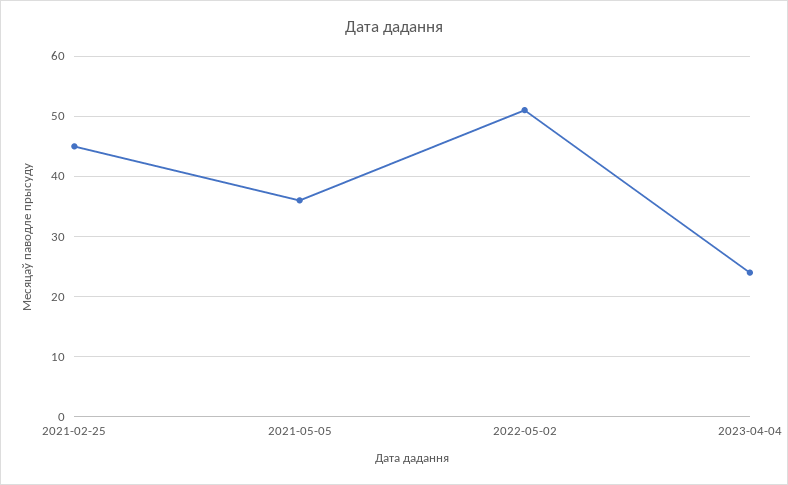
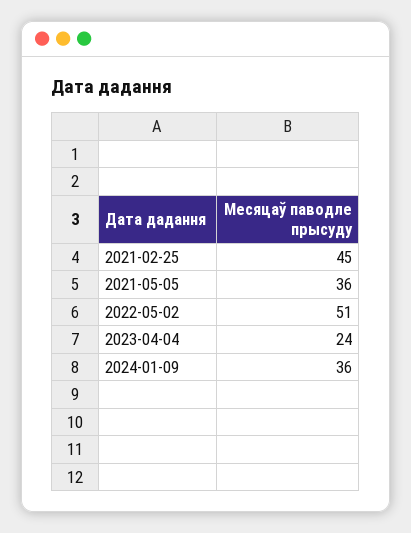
2024-01-09: none -> 36

